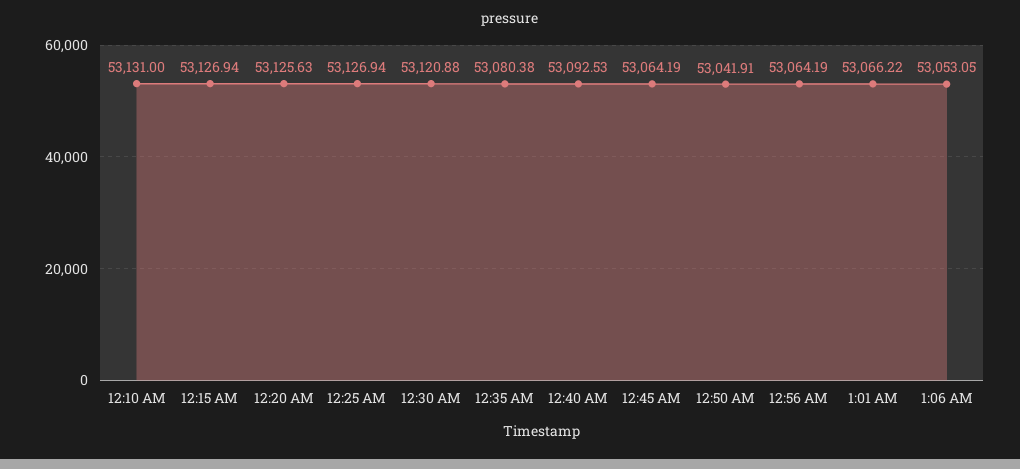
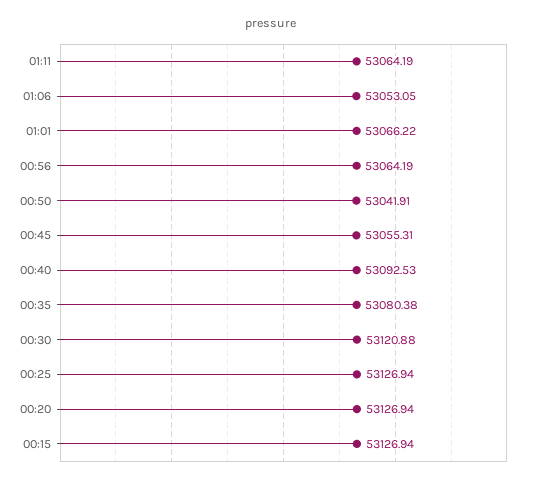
12:10 AM: 53131 -> none
12:20 AM: 53125.63 -> 53126.94
12:45 AM: 53064.19 -> 53055.31
01:11: none -> 53064.19

